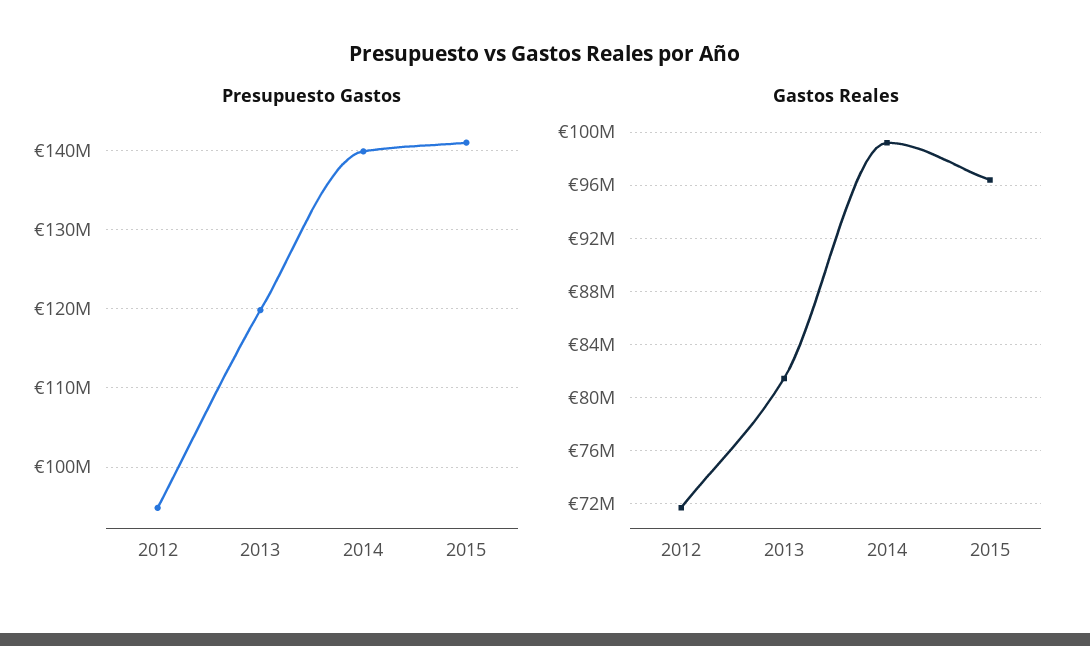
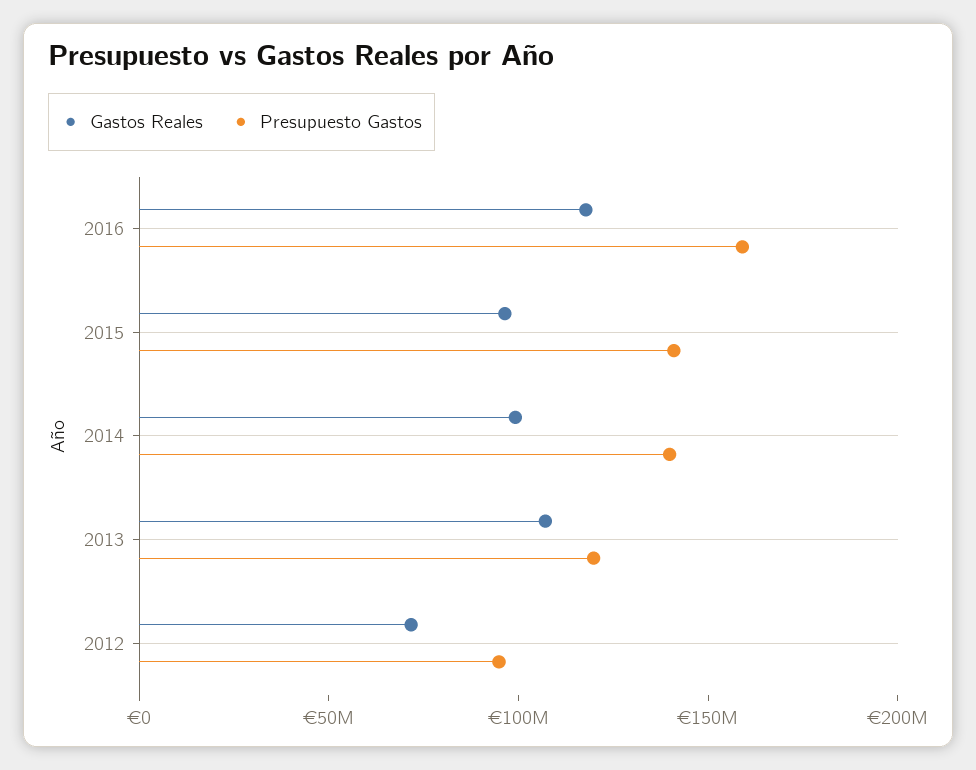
Gastos Reales, 2013: 81500000 -> 110000000
Gastos Reales, 2016: none -> 120000000
Presupuesto Gastos, 2016: none -> 160000000

